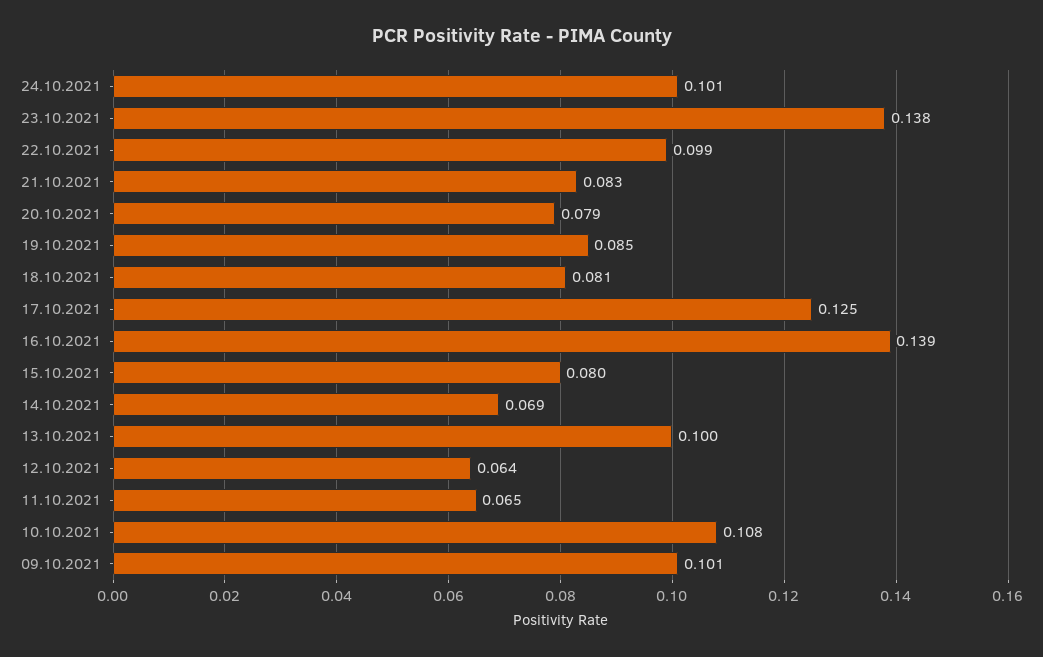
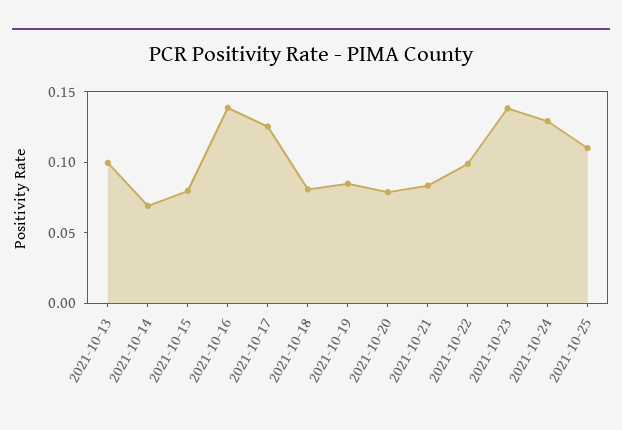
24.10.2021: 0.101 -> 0.13
12.10.2021: 0.064 -> none
11.10.2021: 0.065 -> none
10.10.2021: 0.108 -> none
09.10.2021: 0.101 -> none
2021-10-25: none -> 0.11

